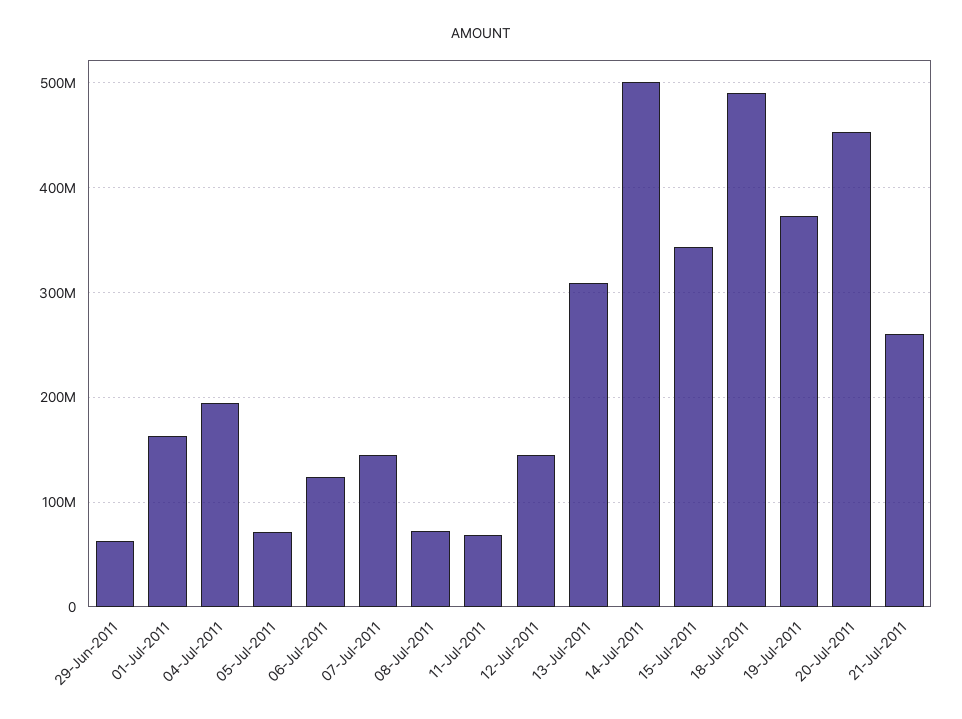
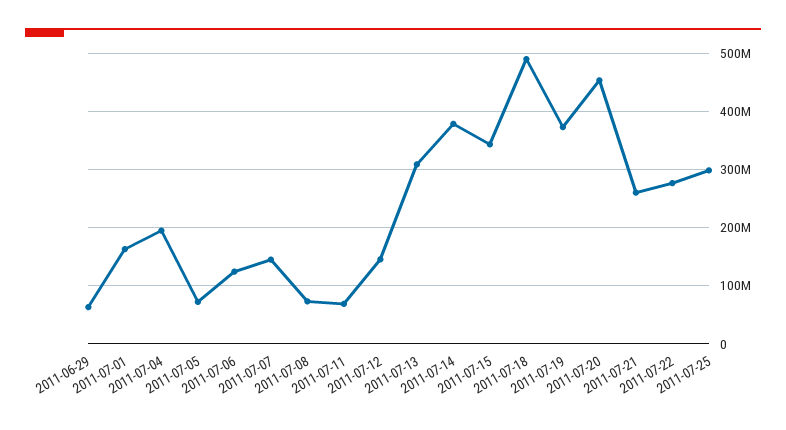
14-Jul-2011: 500000000 -> 380000000
2011-07-22: none -> 280000000
2011-07-25: none -> 300000000

